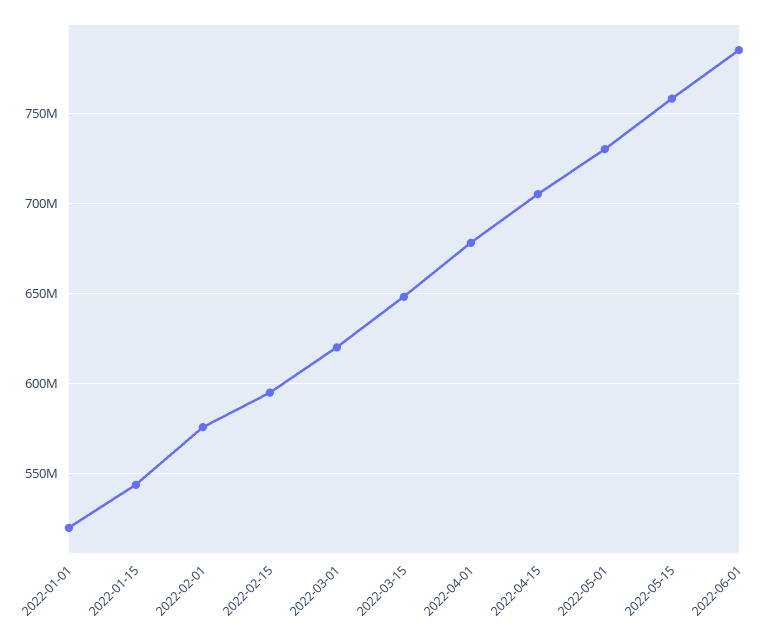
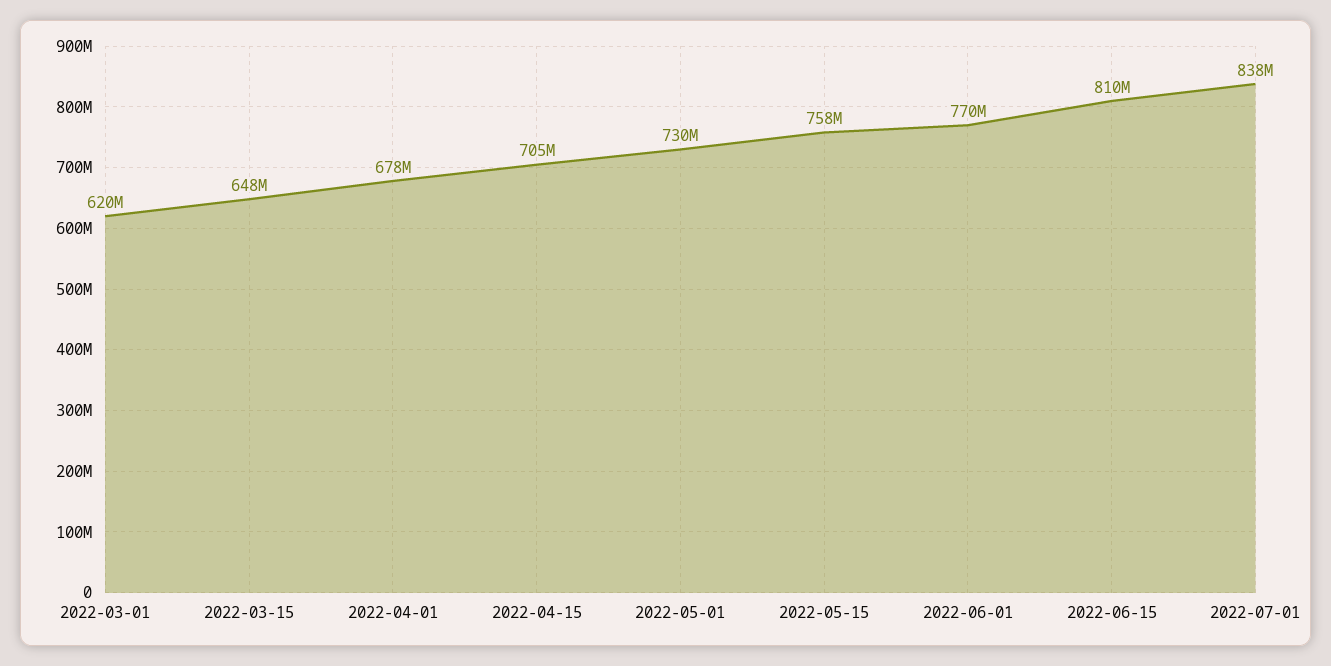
2022-01-01: 520000000 -> none
2022-01-15: 545000000 -> none
2022-02-01: 575000000 -> none
2022-02-15: 595000000 -> none
2022-06-01: 785000000 -> 770000000
2022-06-15: none -> 810000000
2022-07-01: none -> 838000000

